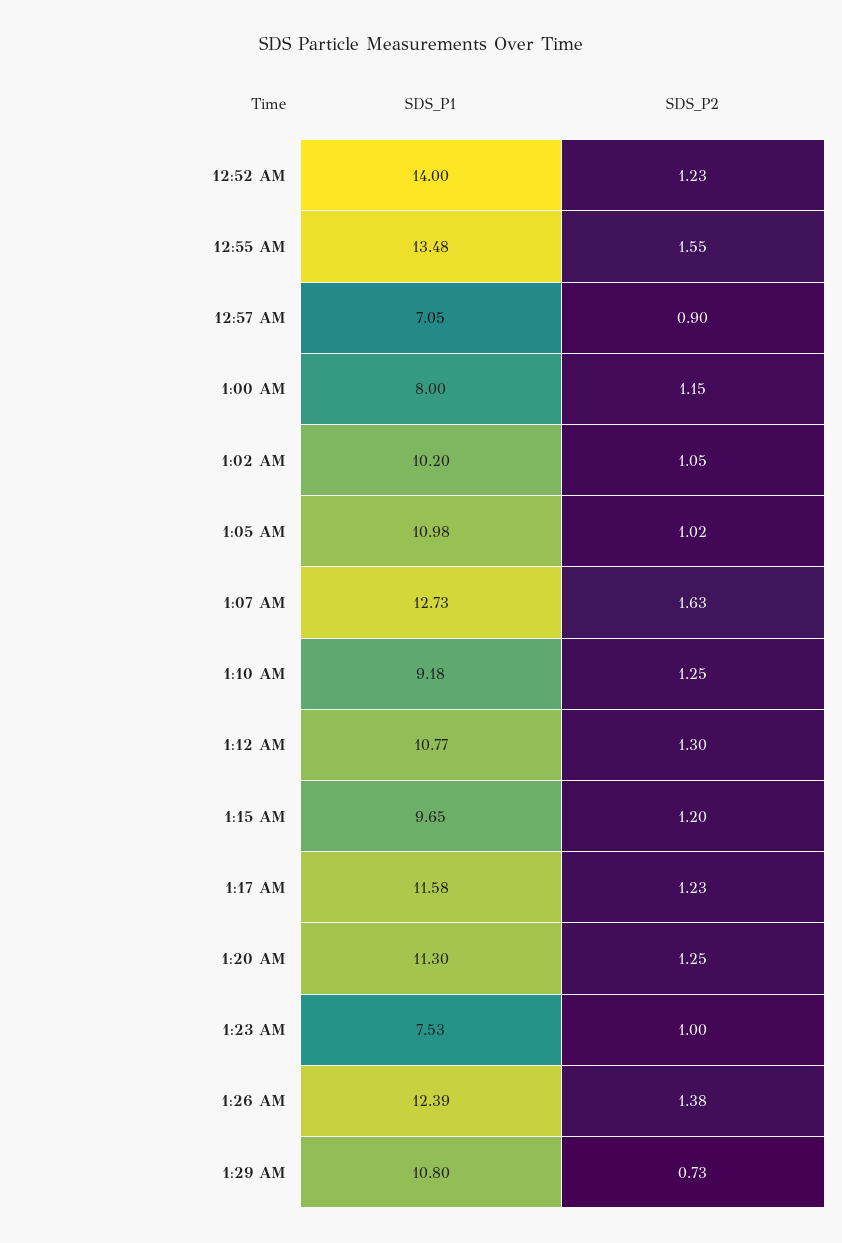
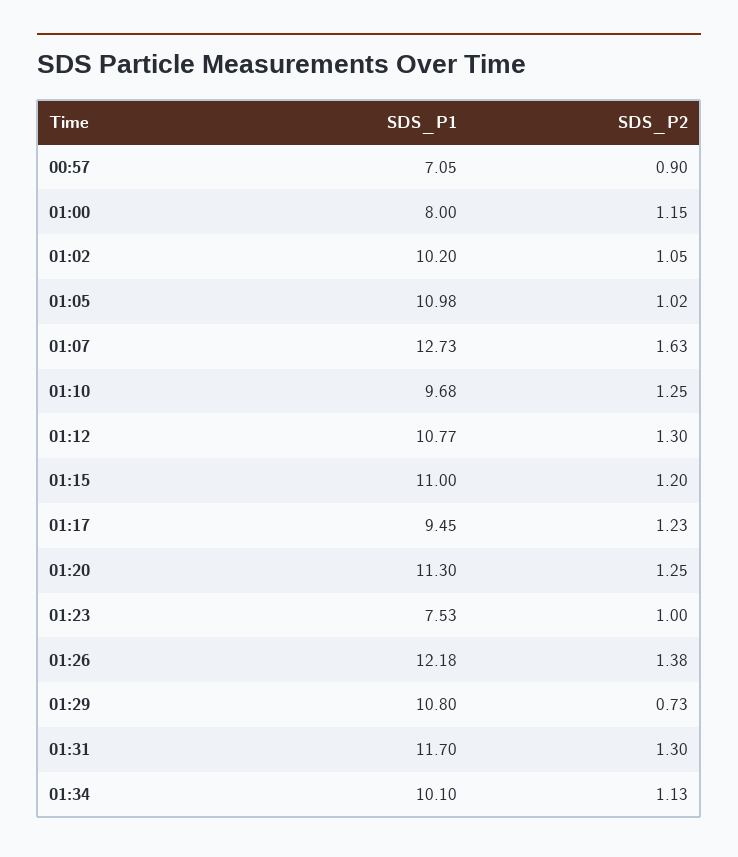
SDS_P1, 12:52 AM: 14 -> none
SDS_P2, 12:52 AM: 1.23 -> none
SDS_P1, 12:55 AM: 13.48 -> none
SDS_P2, 12:55 AM: 1.55 -> none
SDS_P1, 1:10 AM: 9.18 -> 9.68
SDS_P1, 1:15 AM: 9.65 -> 11
SDS_P1, 1:17 AM: 11.58 -> 9.45
SDS_P1, 1:26 AM: 12.39 -> 12.18
SDS_P1, 01:31: none -> 11.7
SDS_P2, 01:31: none -> 1.3
SDS_P1, 01:34: none -> 10.1
SDS_P2, 01:34: none -> 1.13

